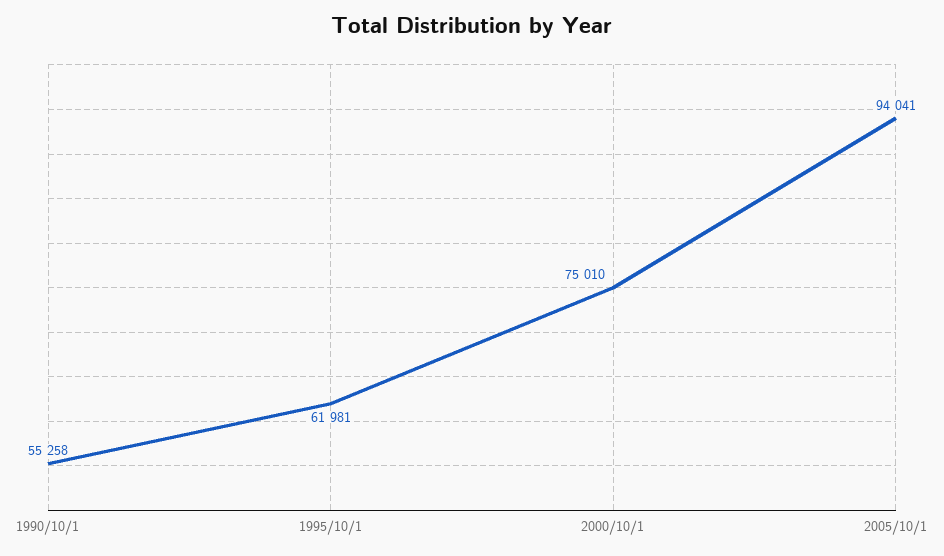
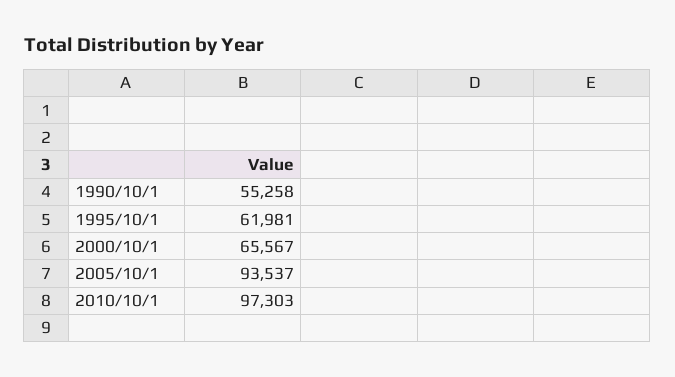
2000/10/1: 75010 -> 65567
2005/10/1: 94041 -> 93537
2010/10/1: none -> 97303

